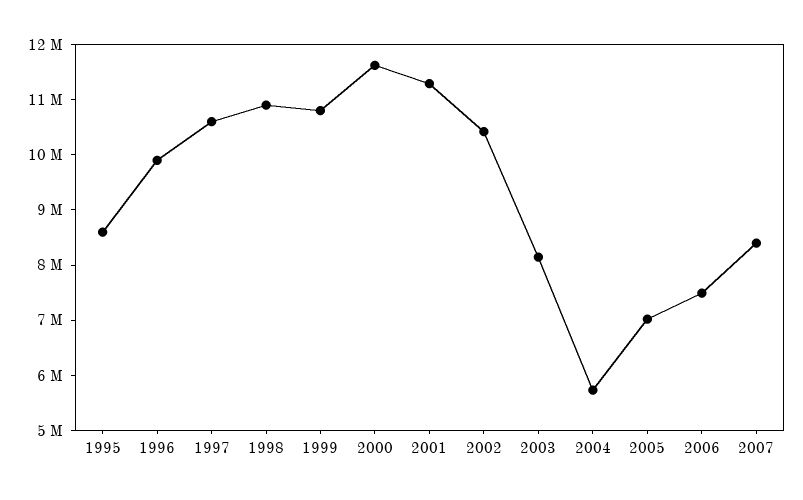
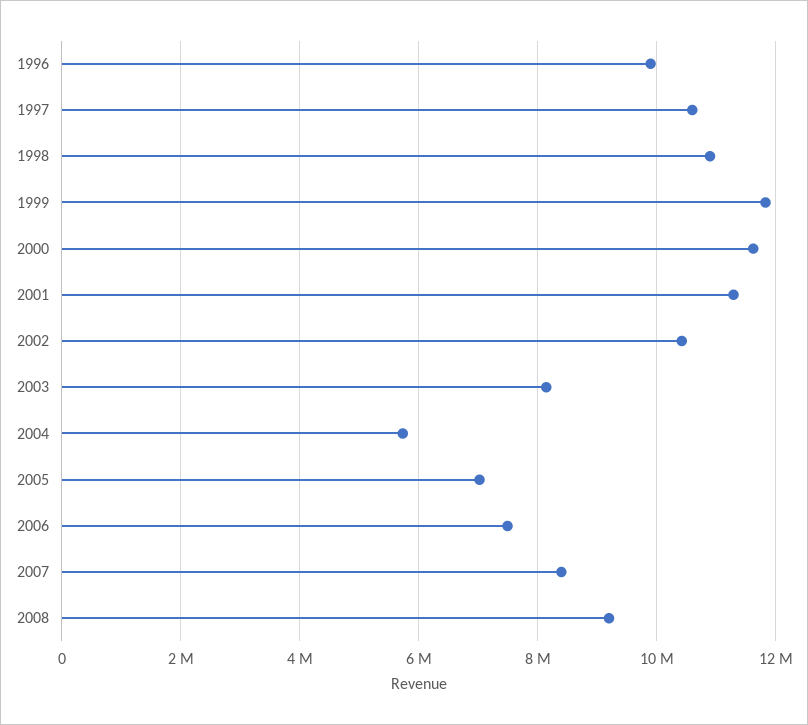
1995: 8600000 -> none
1999: 10800000 -> 11800000
2008: none -> 9200000

